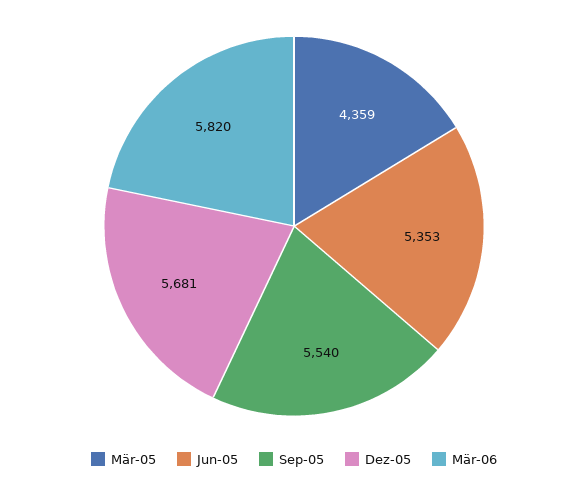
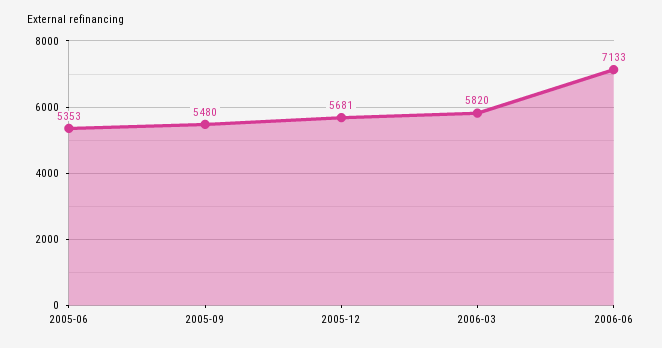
Mär-05: 4359 -> none
Sep-05: 5540 -> 5480
2006-06: none -> 7133

